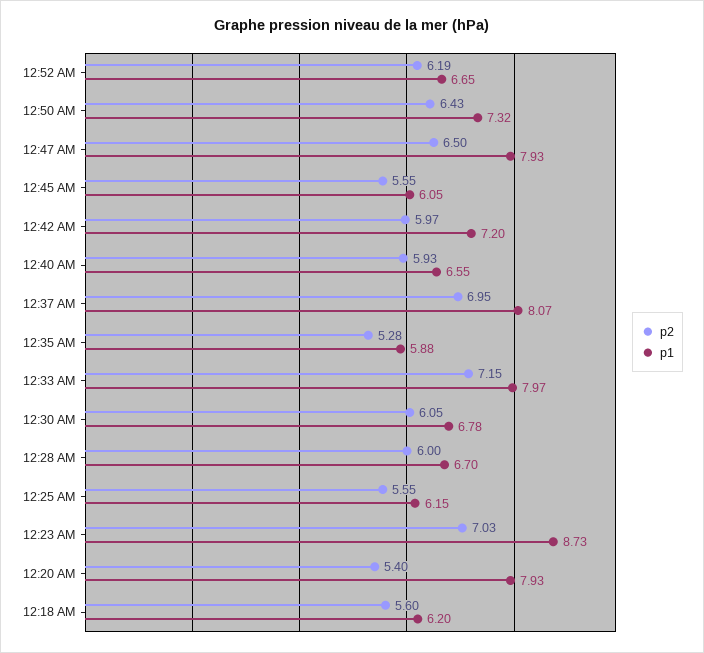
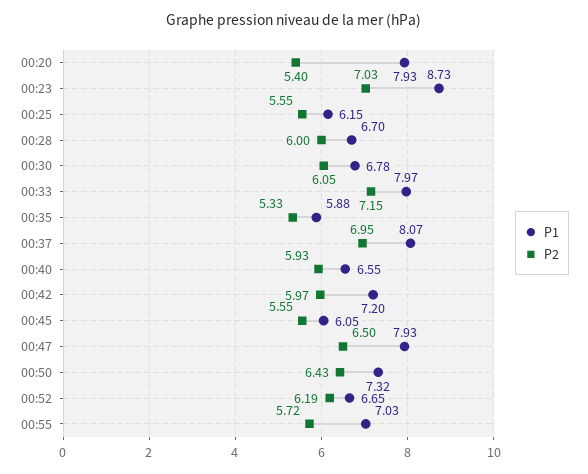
p2, 12:35 AM: 5.28 -> 5.33
p2, 12:18 AM: 5.6 -> none
p1, 12:18 AM: 6.2 -> none
p1, 00:55: none -> 7.03
p2, 00:55: none -> 5.72

